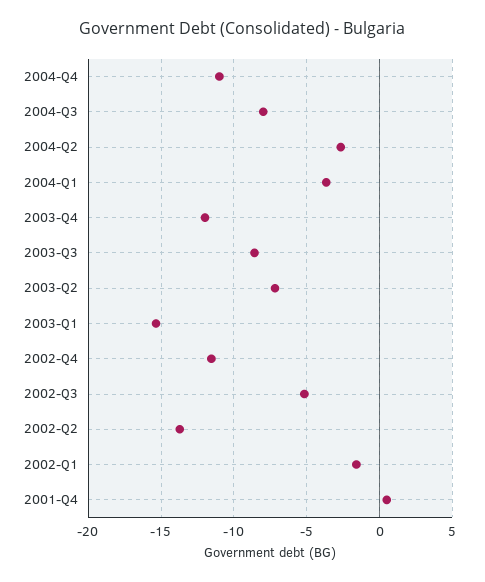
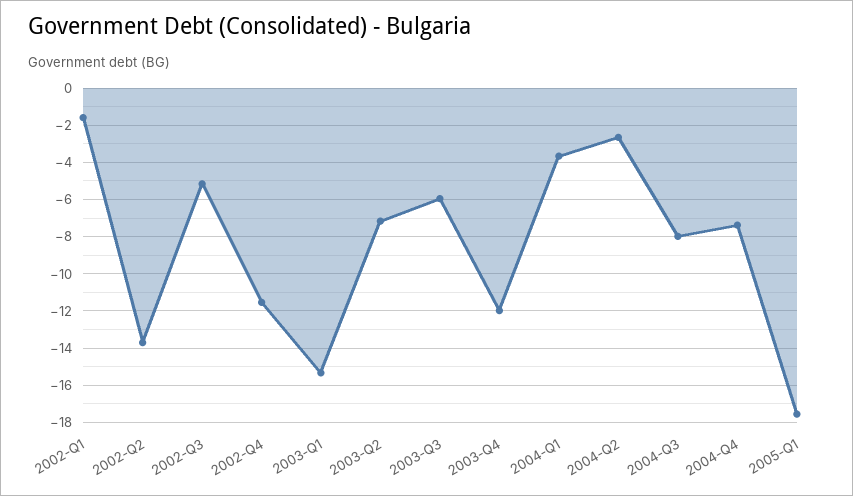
2004-Q4: -11 -> -7.5
2003-Q3: -8.5 -> -6
2001-Q4: 0.5 -> none
2005-Q1: none -> -17.5

